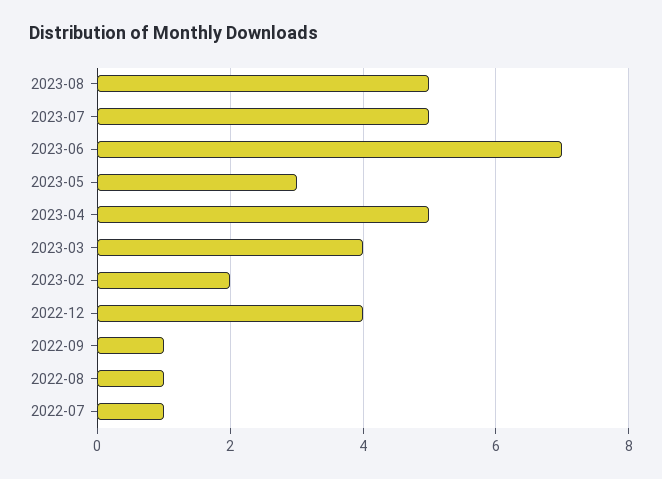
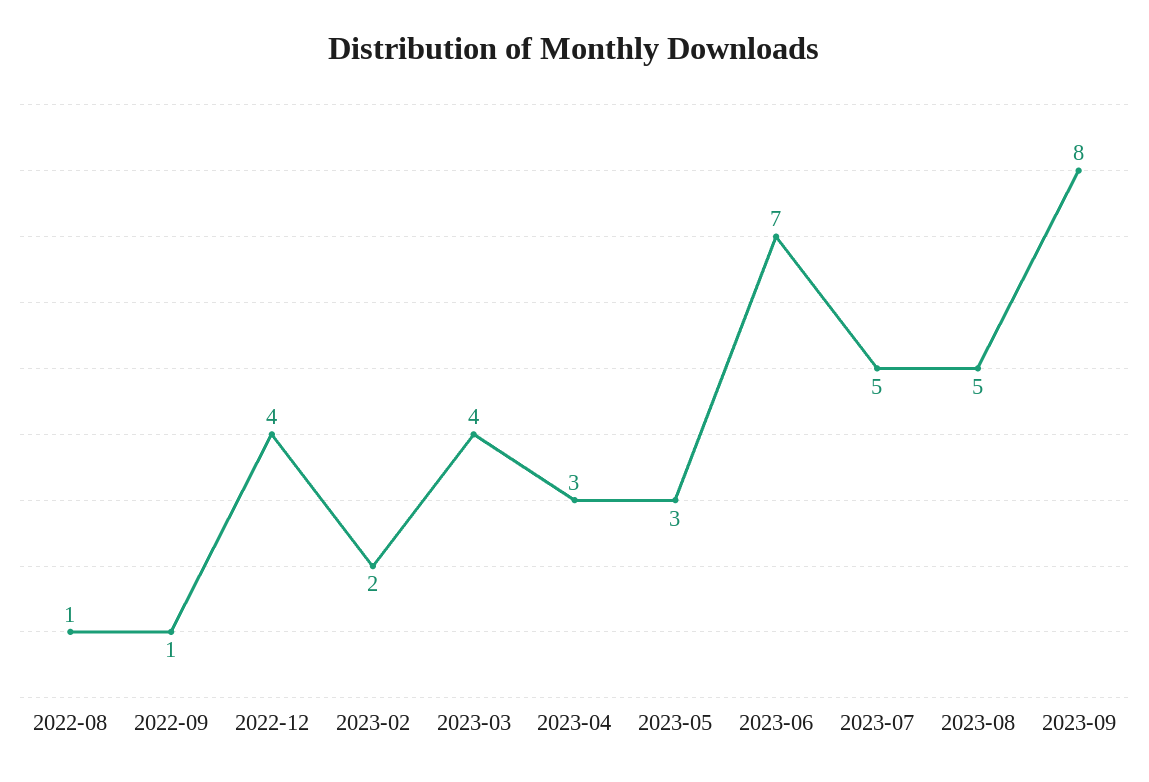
2023-04: 5 -> 3
2022-07: 1 -> none
2023-09: none -> 8

